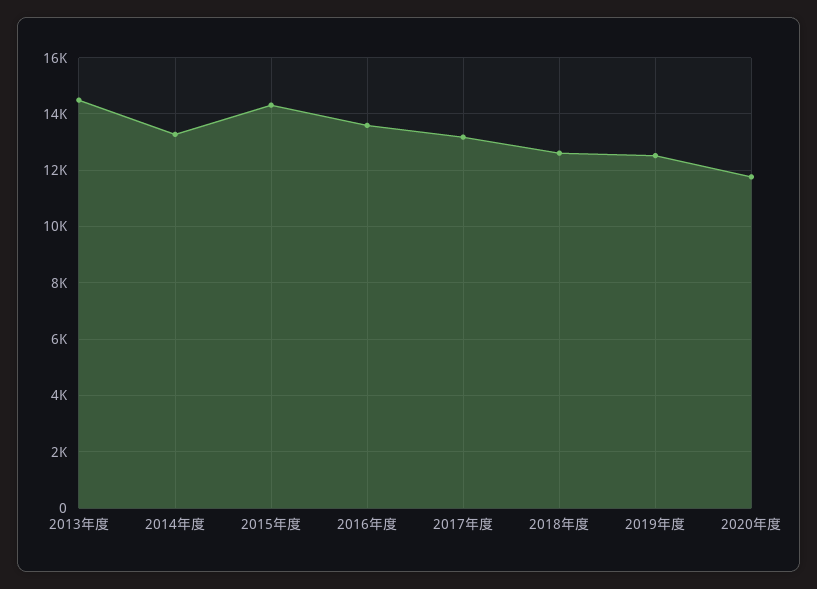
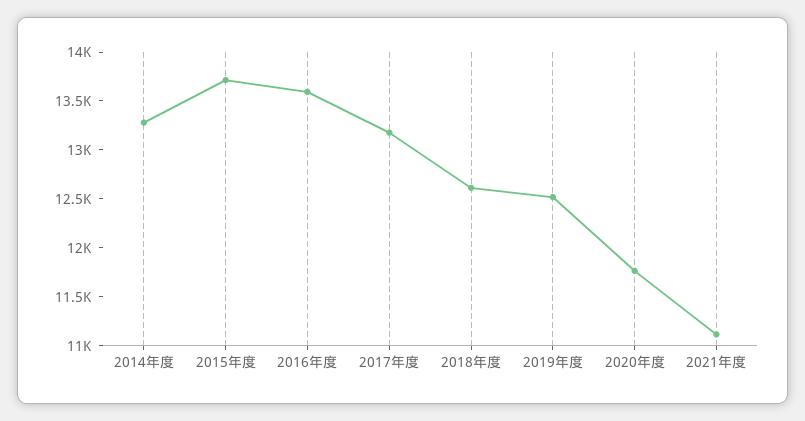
2013年度: 14500 -> none
2015年度: 14250 -> 13700
2021年度: none -> 11100

